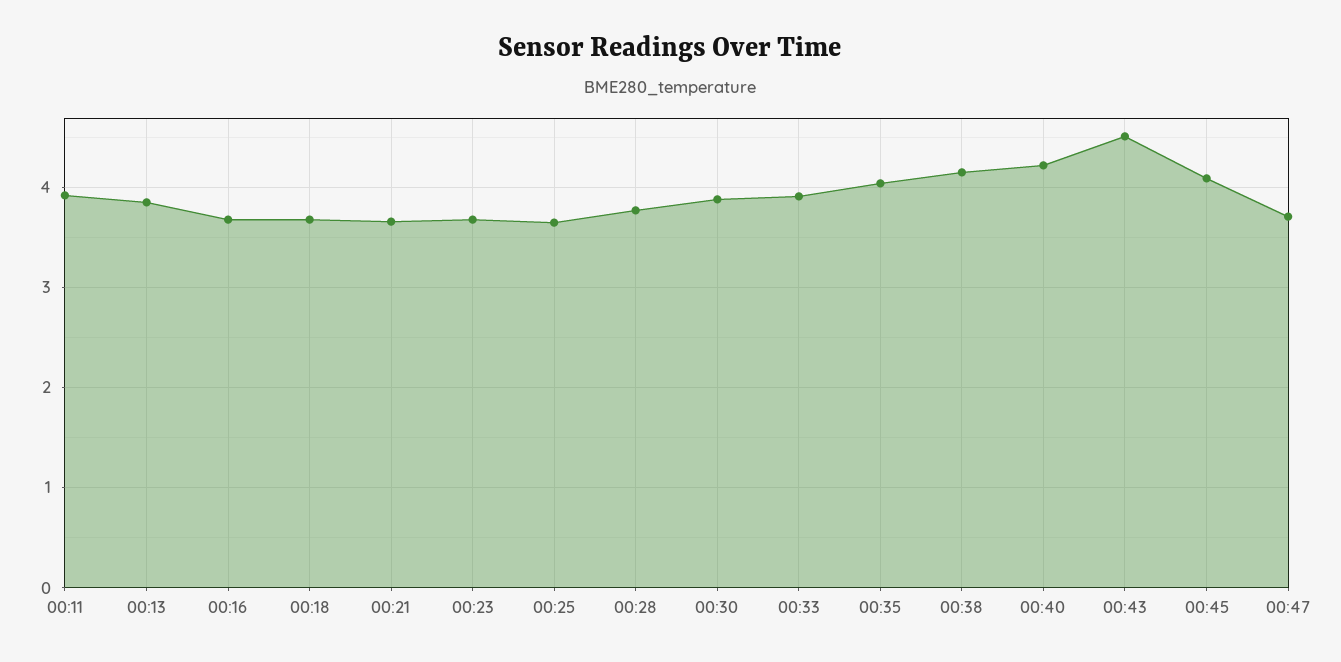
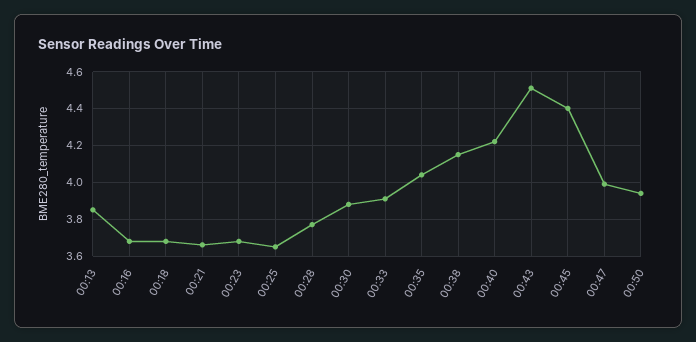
00:11: 3.9 -> none
00:45: 4.1 -> 4.4
00:47: 3.7 -> 4
00:50: none -> 3.95

